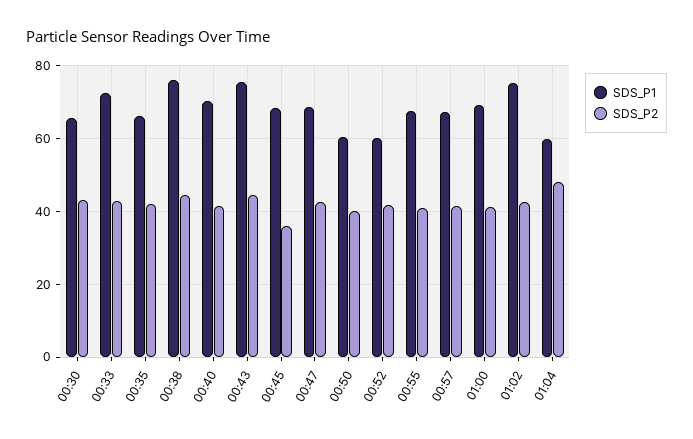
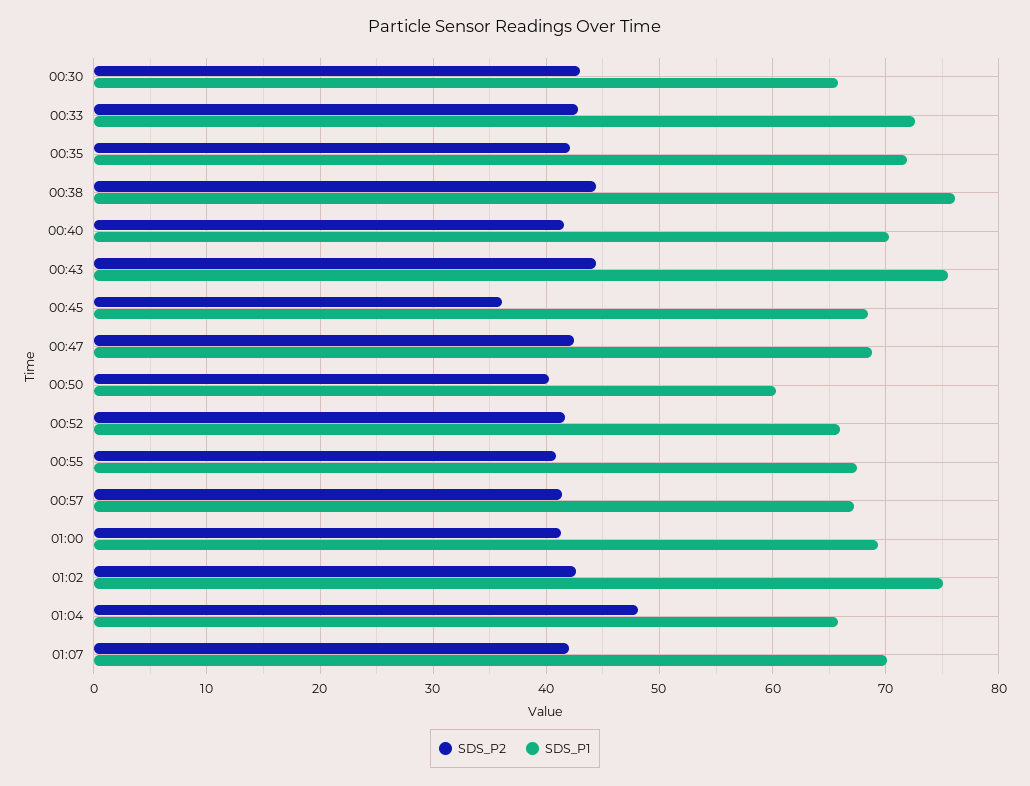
SDS_P1, 00:35: 66 -> 72
SDS_P1, 00:52: 60 -> 66
SDS_P1, 01:04: 60 -> 66
SDS_P2, 01:07: none -> 42
SDS_P1, 01:07: none -> 70

